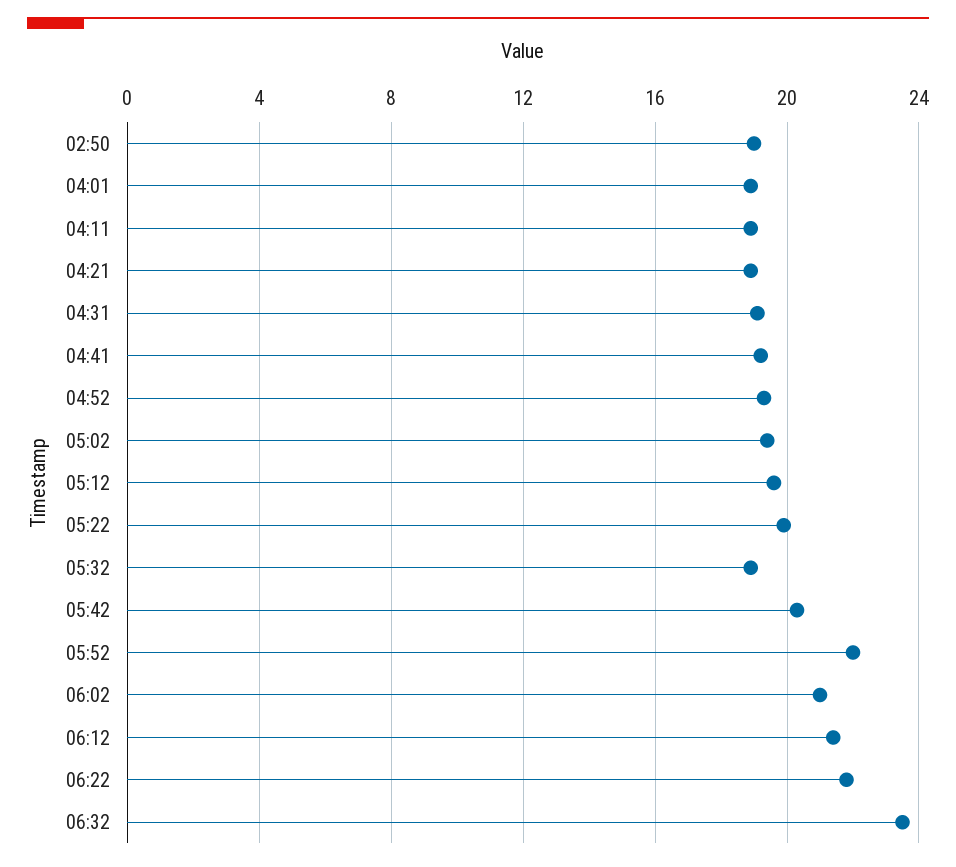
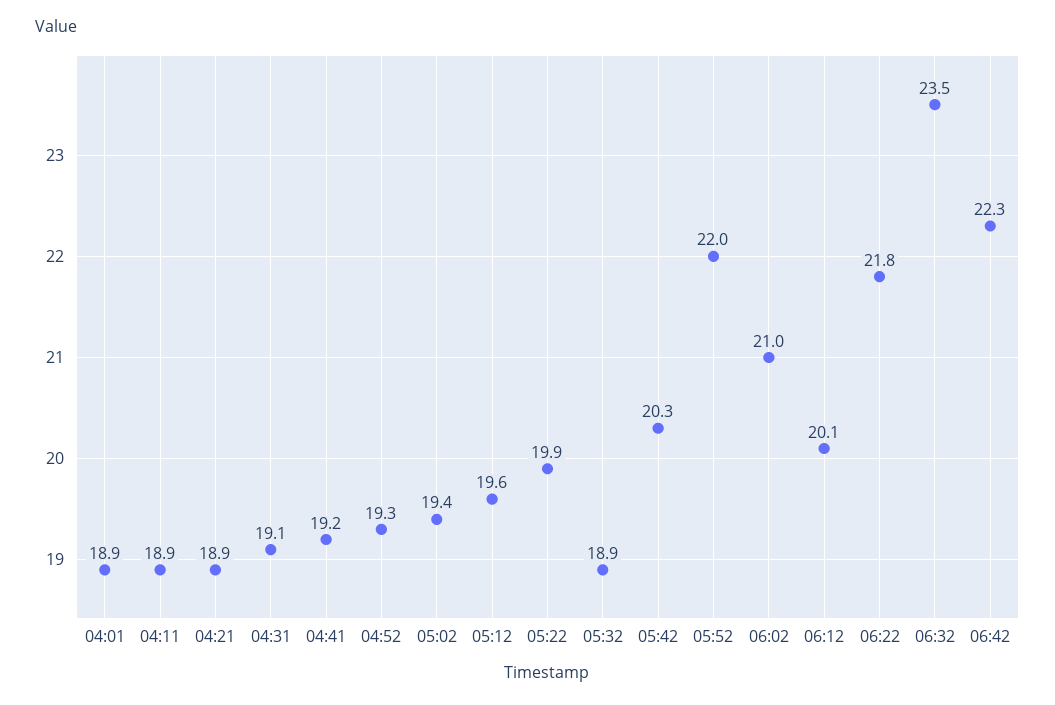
02:50: 19 -> none
06:12: 21.5 -> 20.1
06:42: none -> 22.3

